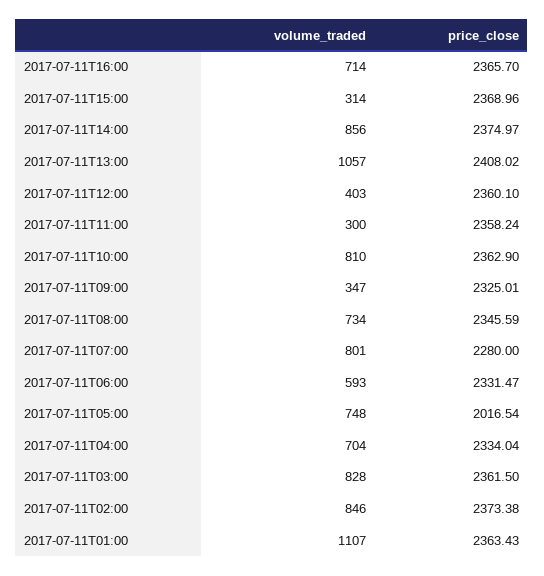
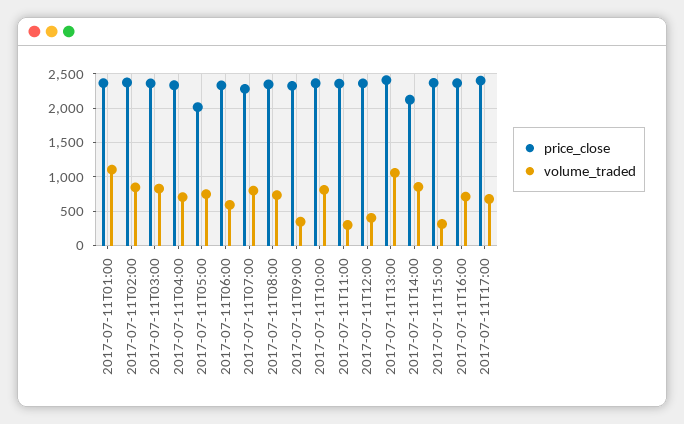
price_close, 2017-07-11T14:00: 2374.97 -> 2100
price_close, 2017-07-11T17:00: none -> 2400
volume_traded, 2017-07-11T17:00: none -> 700

